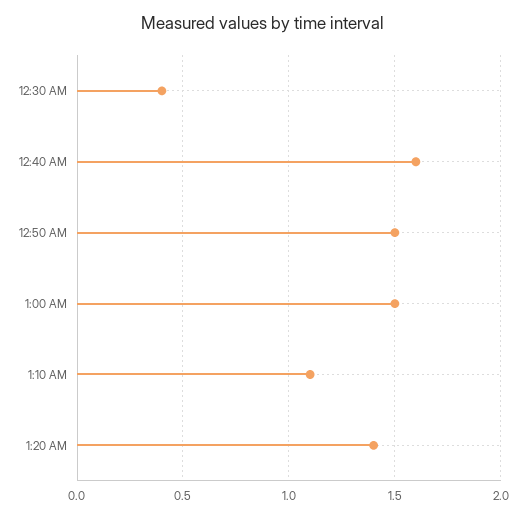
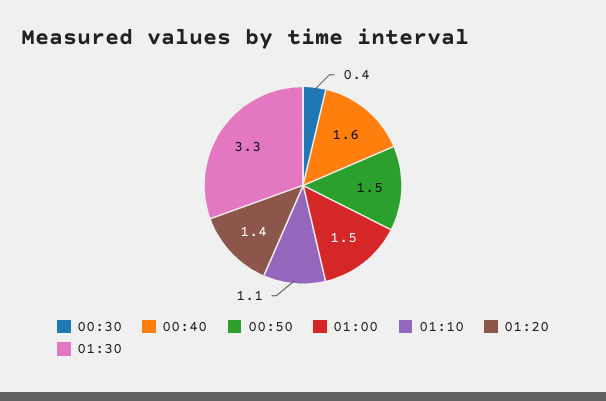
01:30: none -> 3.3

